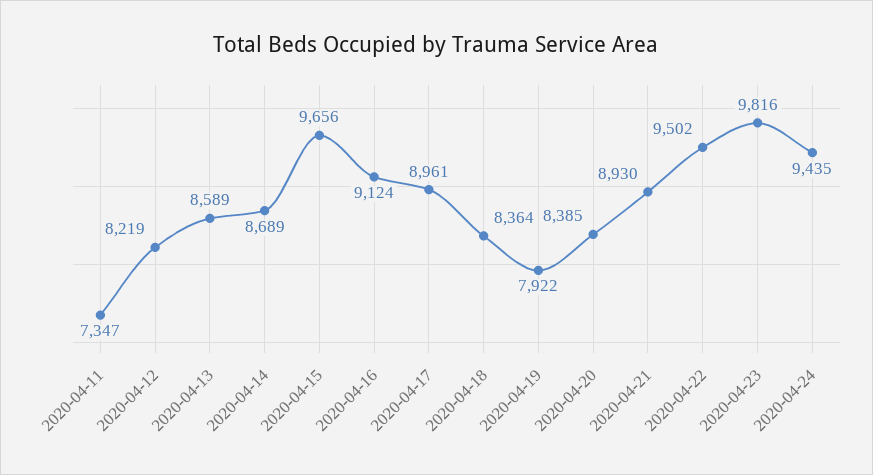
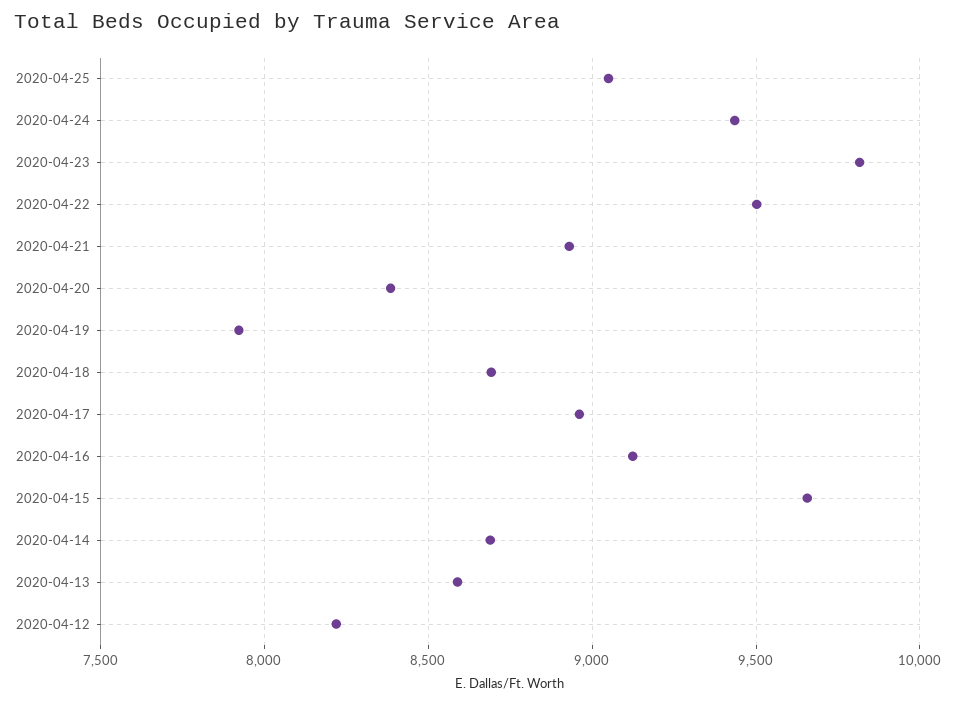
2020-04-11: 7347 -> none
2020-04-18: 8364 -> 8700
2020-04-25: none -> 9050

